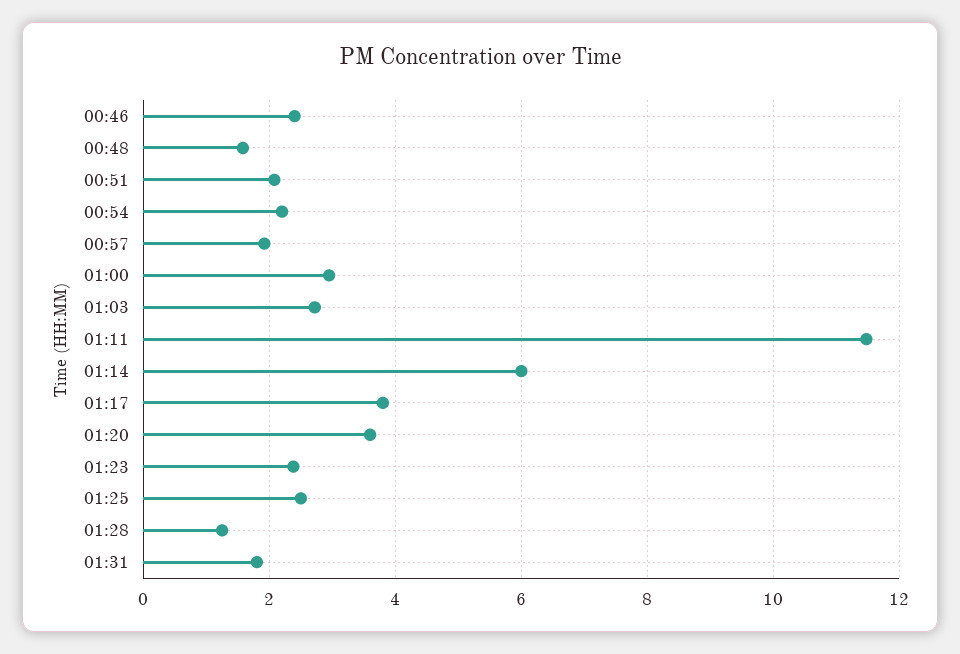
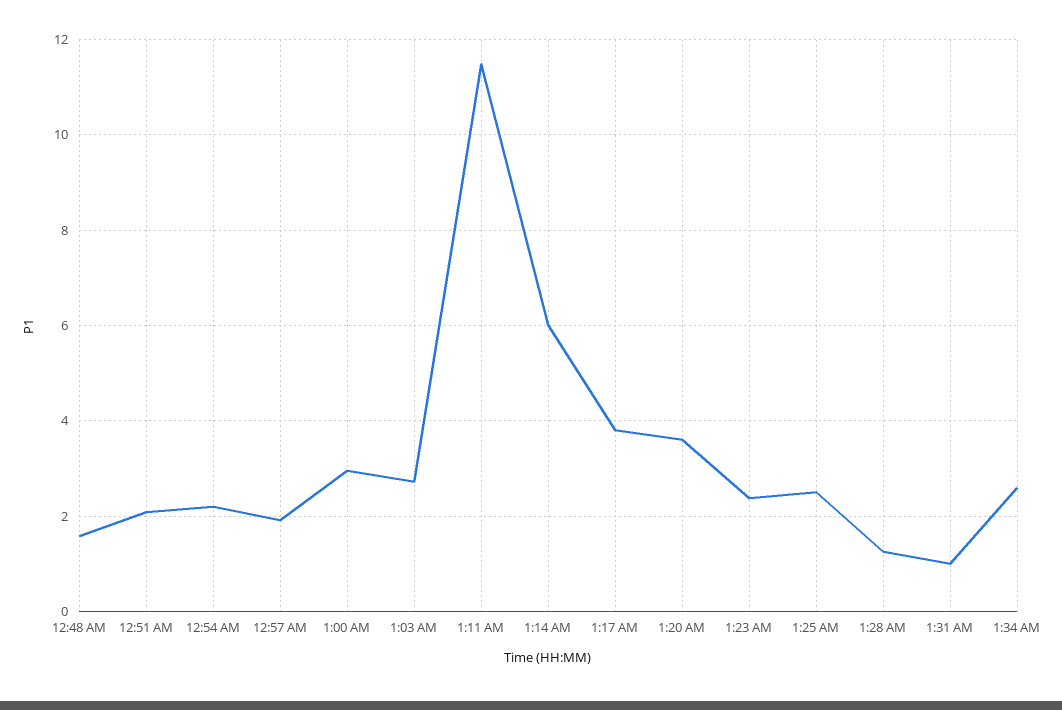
00:46: 2.4 -> none
01:31: 1.8 -> 1
1:34 AM: none -> 2.6

